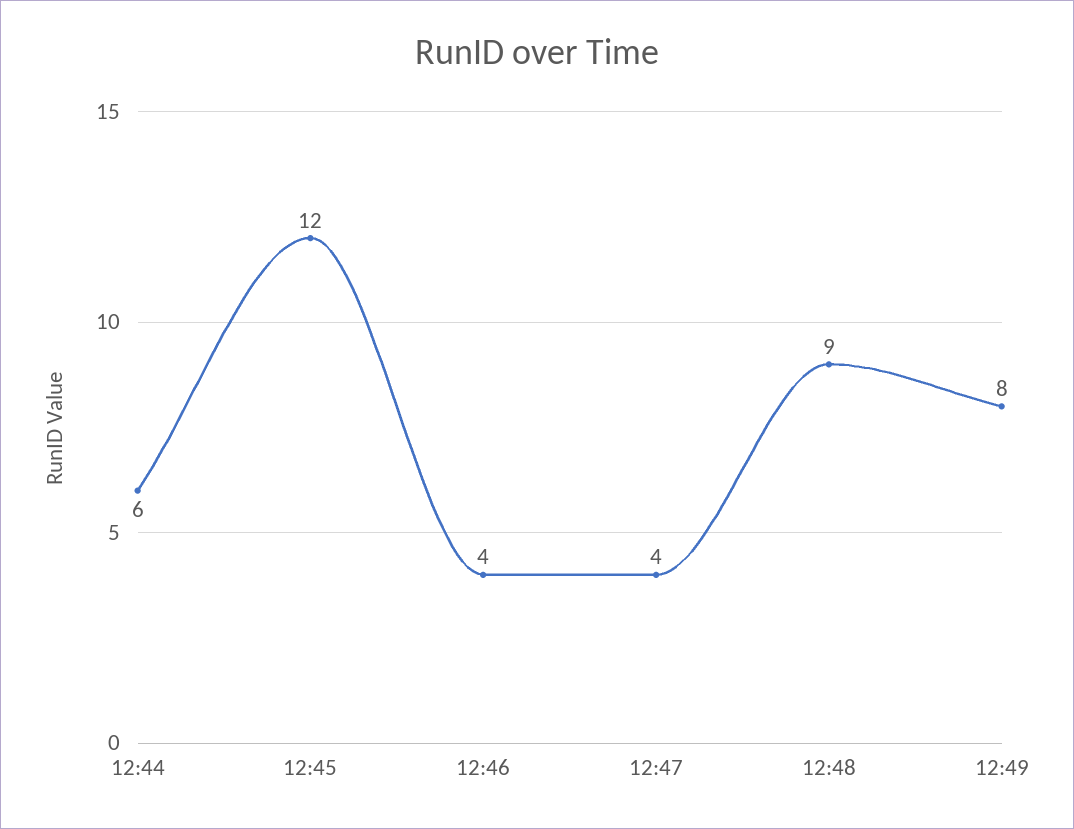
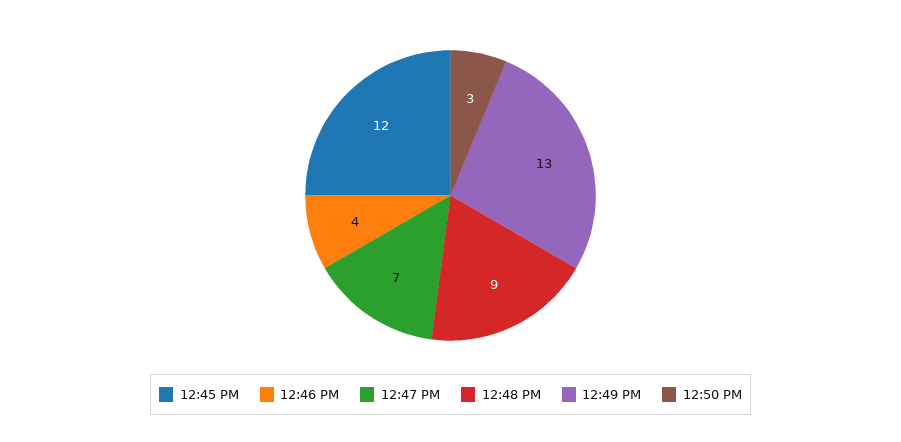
12:44: 6 -> none
12:47: 4 -> 7
12:49: 8 -> 13
12:50 PM: none -> 3

